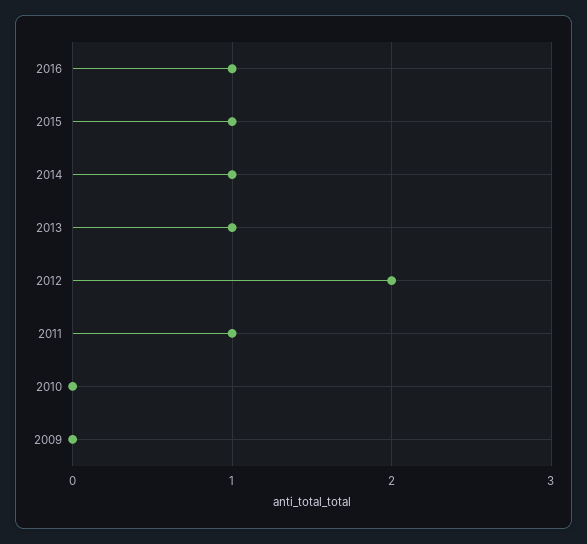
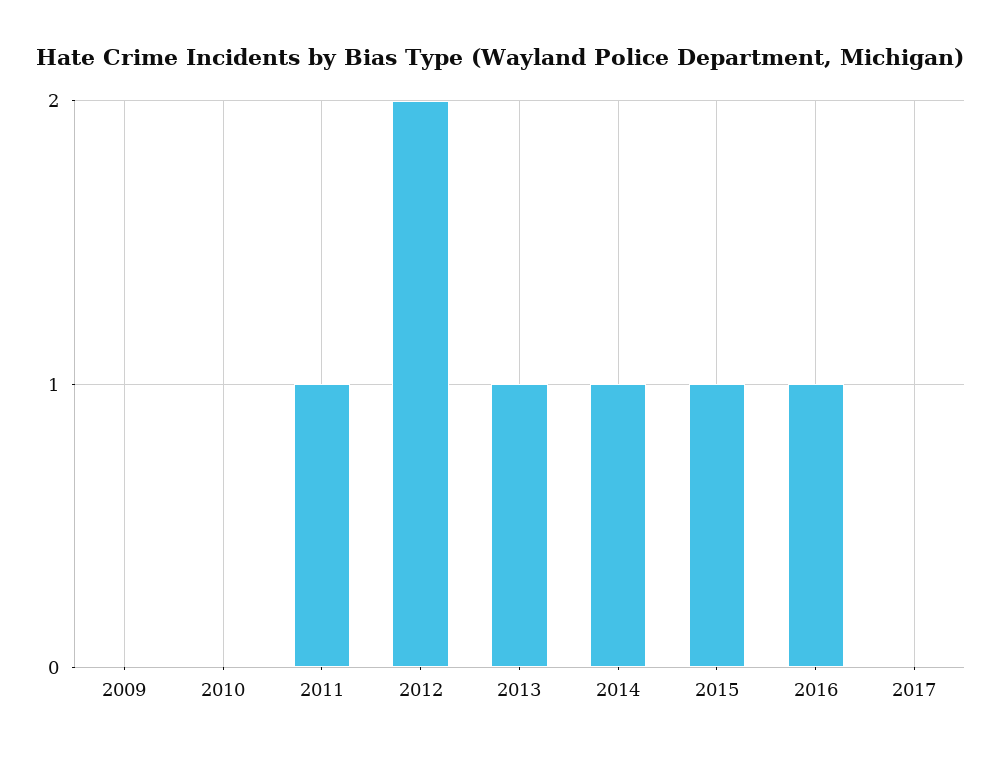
2017: none -> 0

